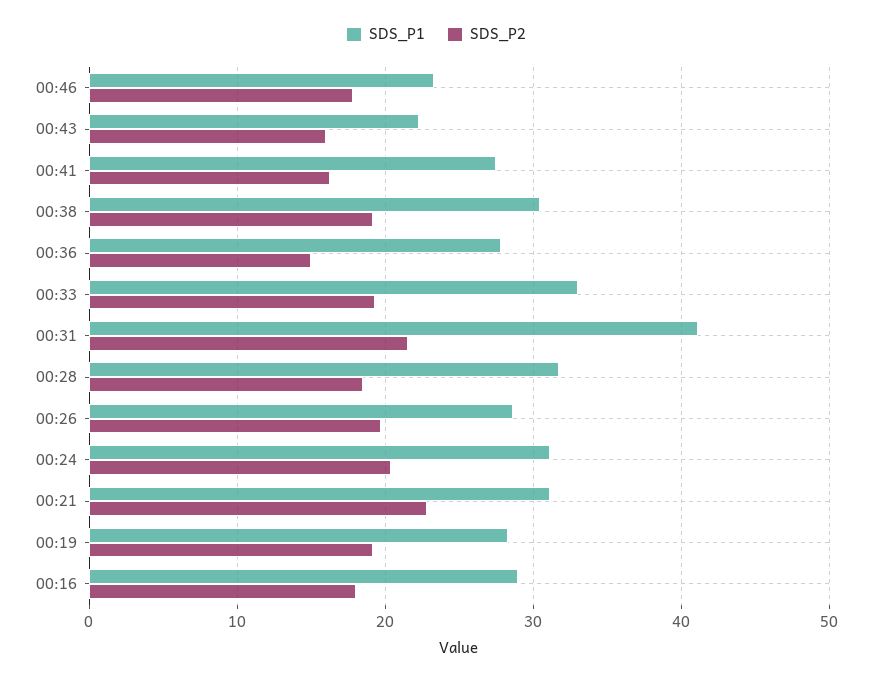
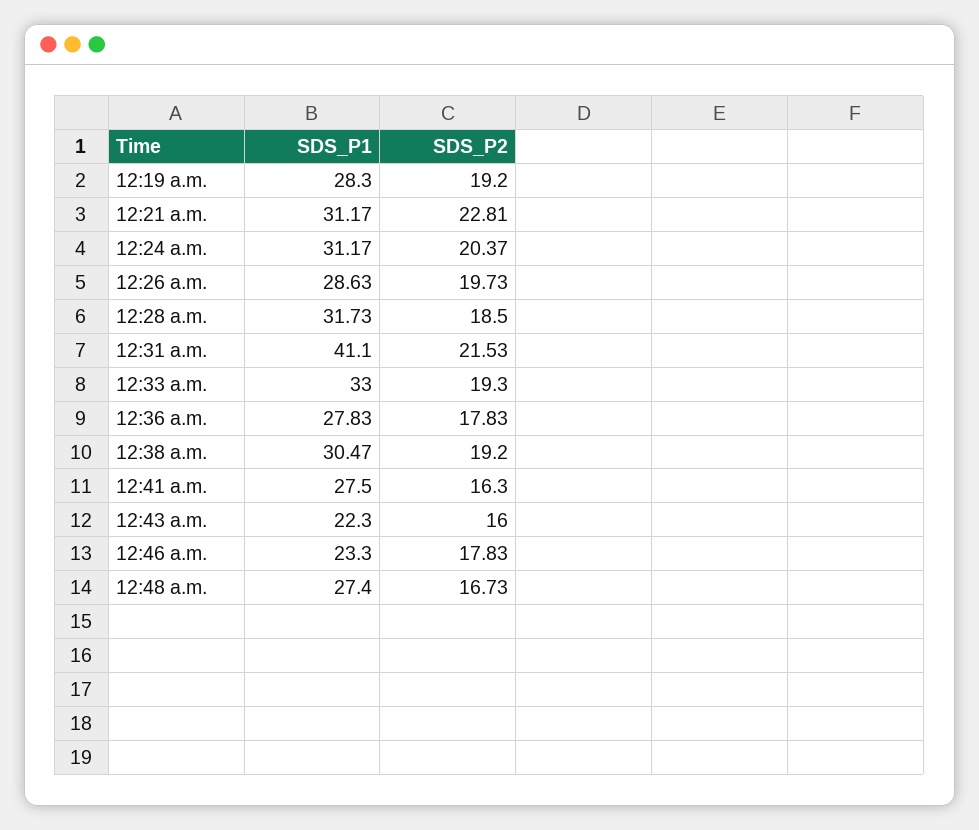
SDS_P2, 00:36: 15 -> 17.83
SDS_P1, 00:16: 29 -> none
SDS_P2, 00:16: 18 -> none
SDS_P1, 12:48 a.m.: none -> 27.4
SDS_P2, 12:48 a.m.: none -> 16.73

